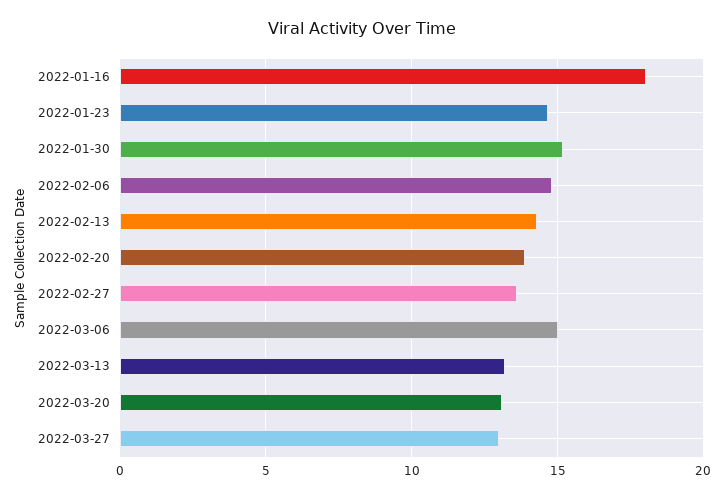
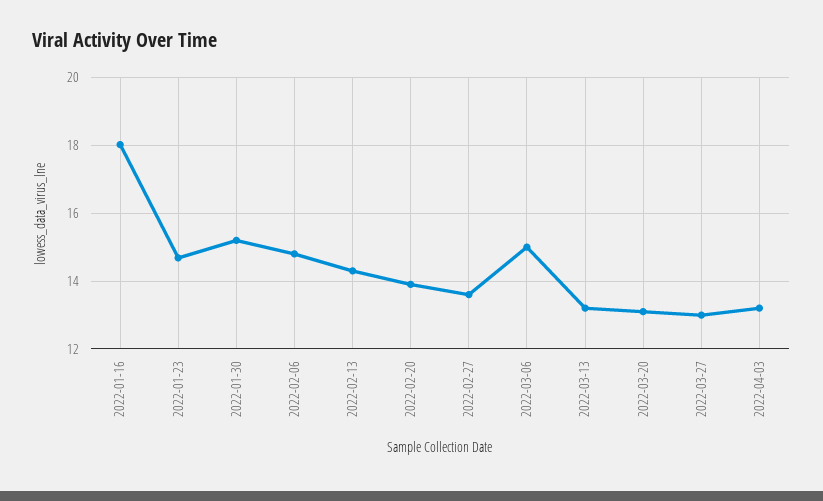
2022-04-03: none -> 13.2

